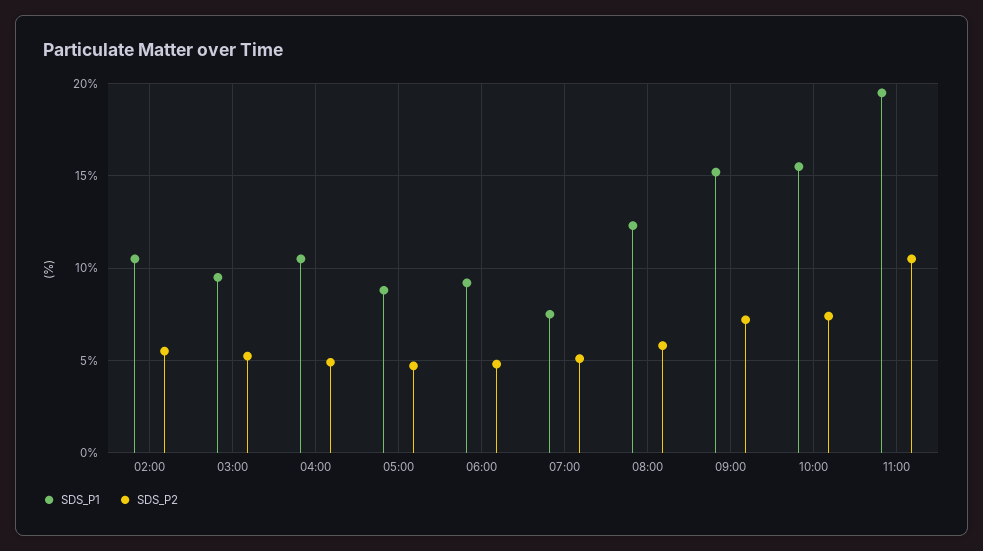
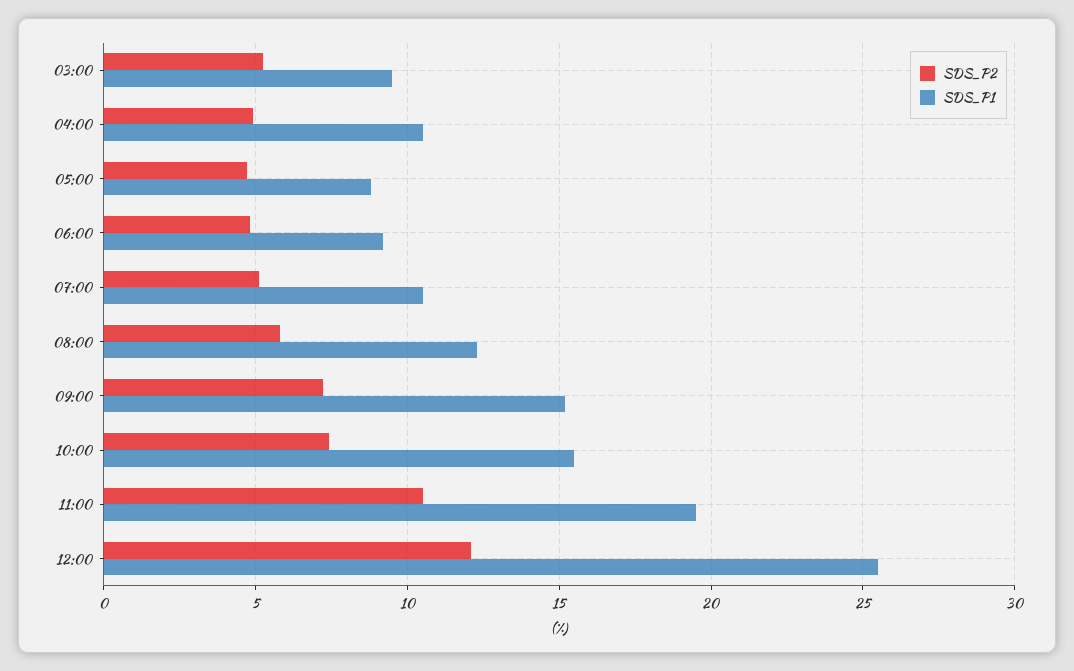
SDS_P1, 02:00: 10.5 -> none
SDS_P2, 02:00: 5.5 -> none
SDS_P1, 07:00: 7.5 -> 10.5
SDS_P2, 12:00: none -> 12
SDS_P1, 12:00: none -> 25.5

